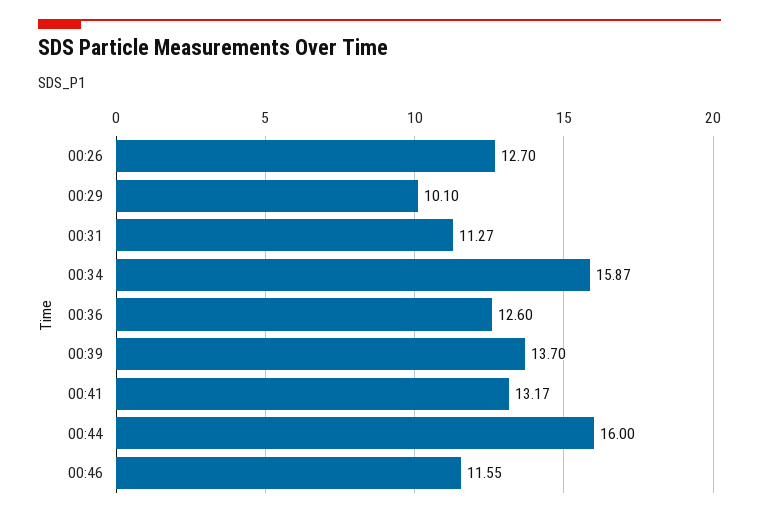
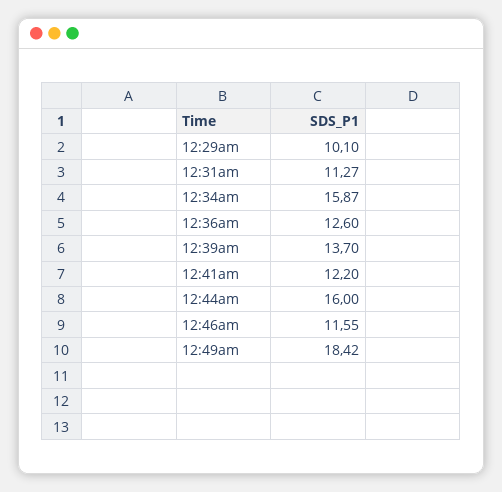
00:26: 12.7 -> none
00:41: 13.17 -> 12.2
12:49am: none -> 18.42

